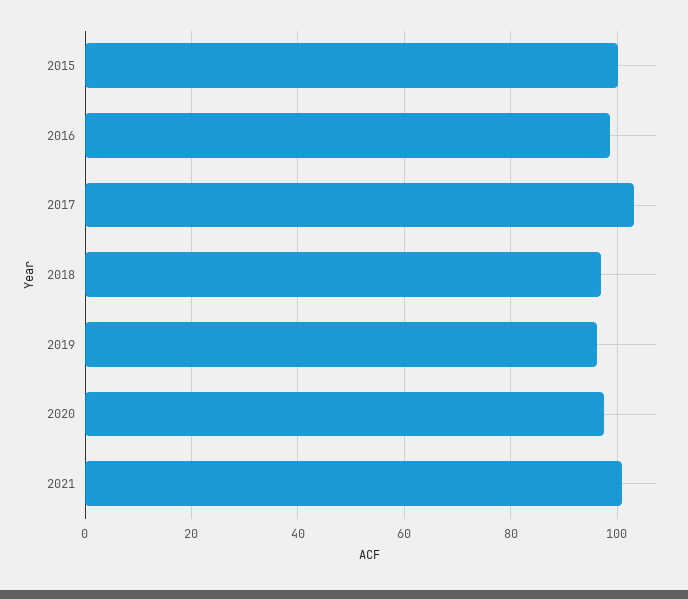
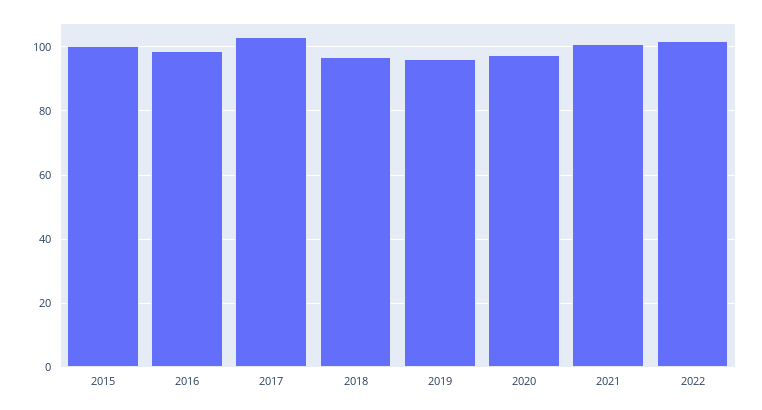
2022: none -> 102

